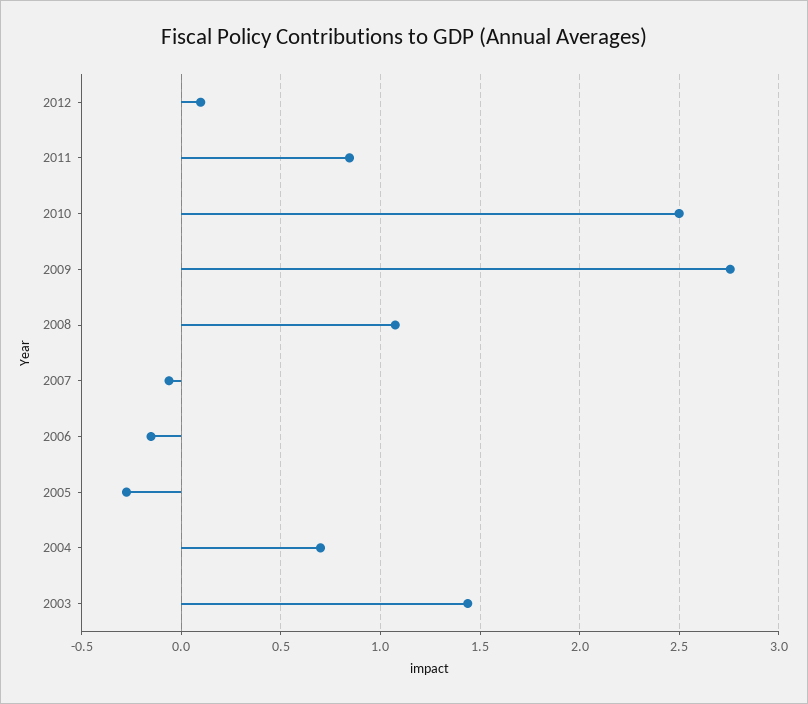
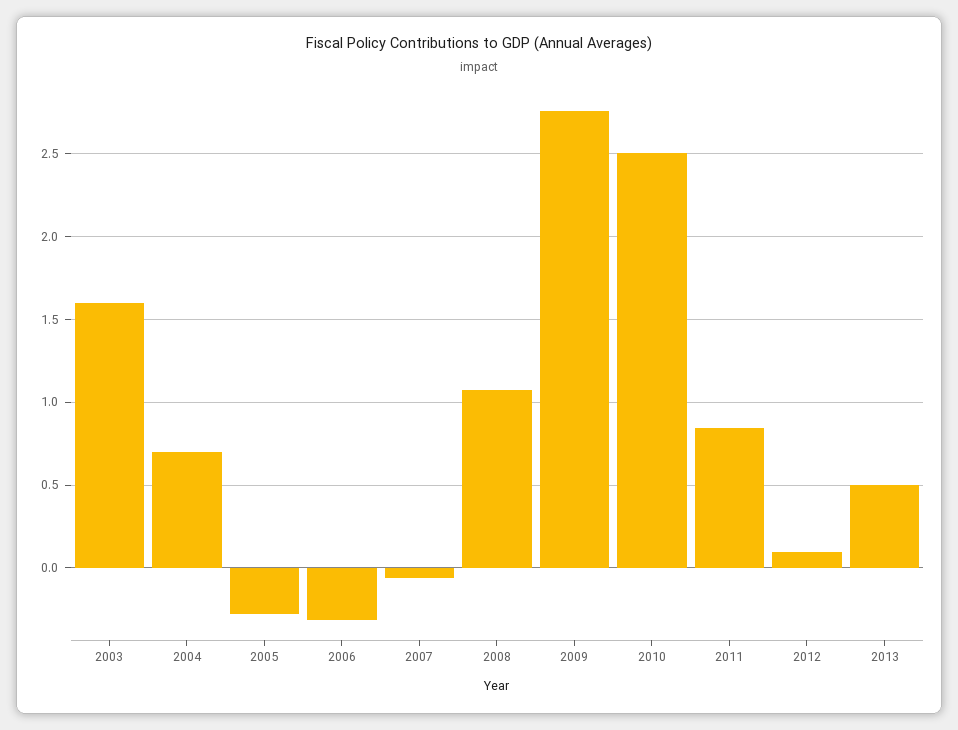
2006: -0.15 -> -0.3
2003: 1.45 -> 1.6
2013: none -> 0.5

